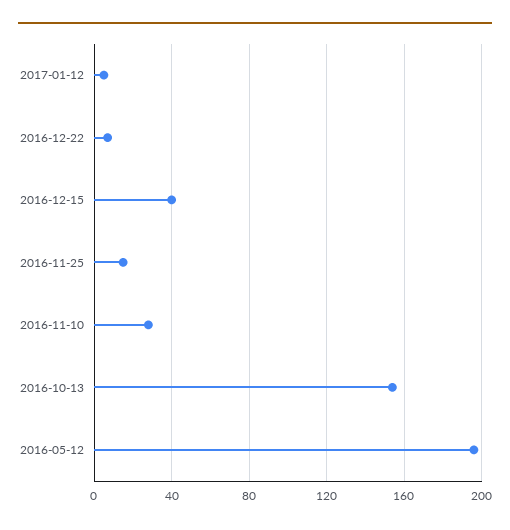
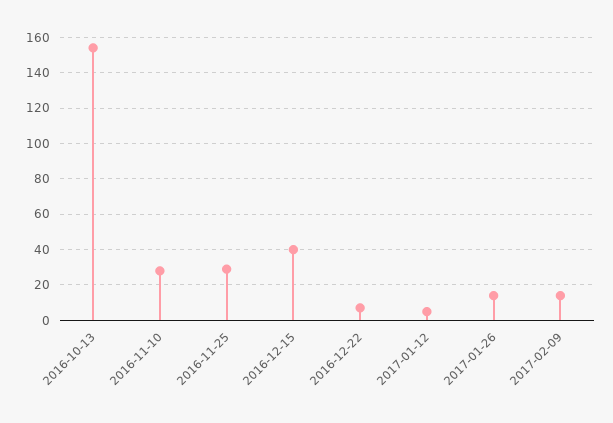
2016-11-25: 15 -> 30
2016-05-12: 195 -> none
2017-01-26: none -> 15
2017-02-09: none -> 15

